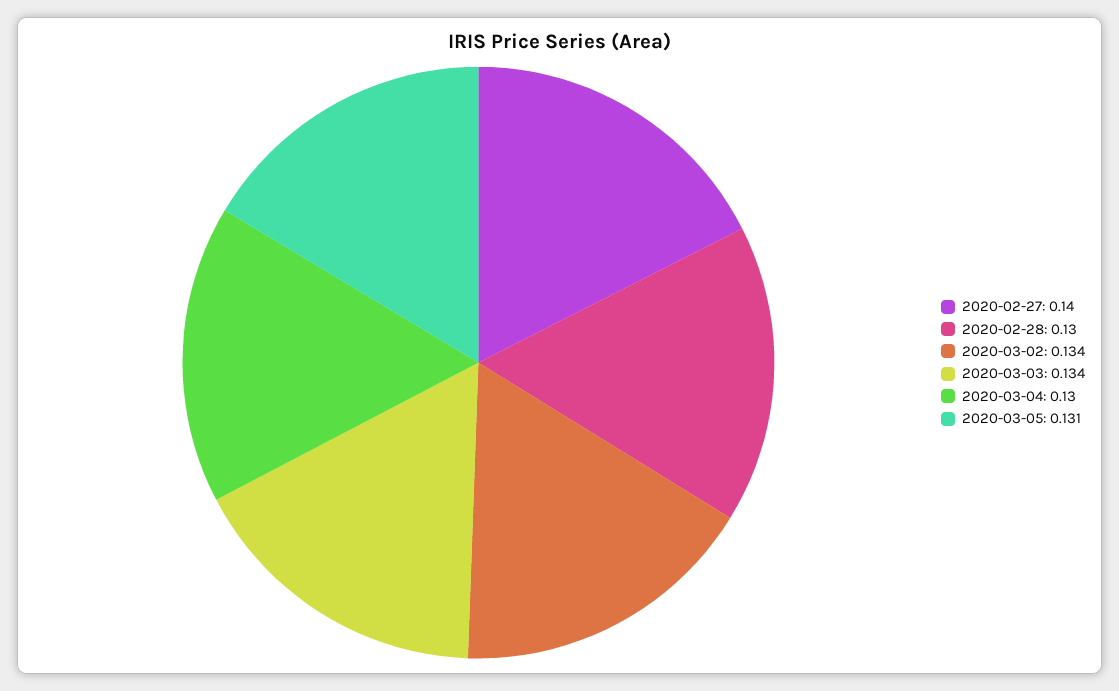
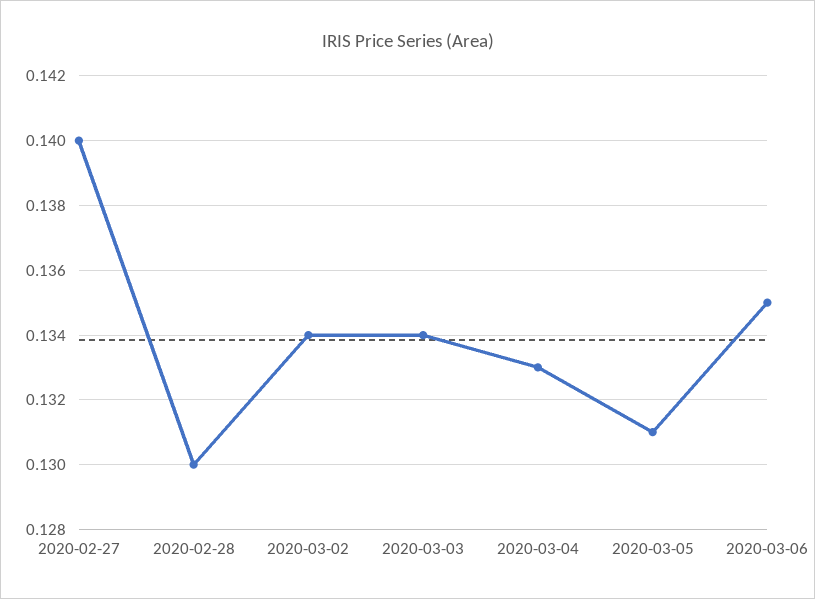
2020-03-04: 0.13 -> 0.133
2020-03-06: none -> 0.135

